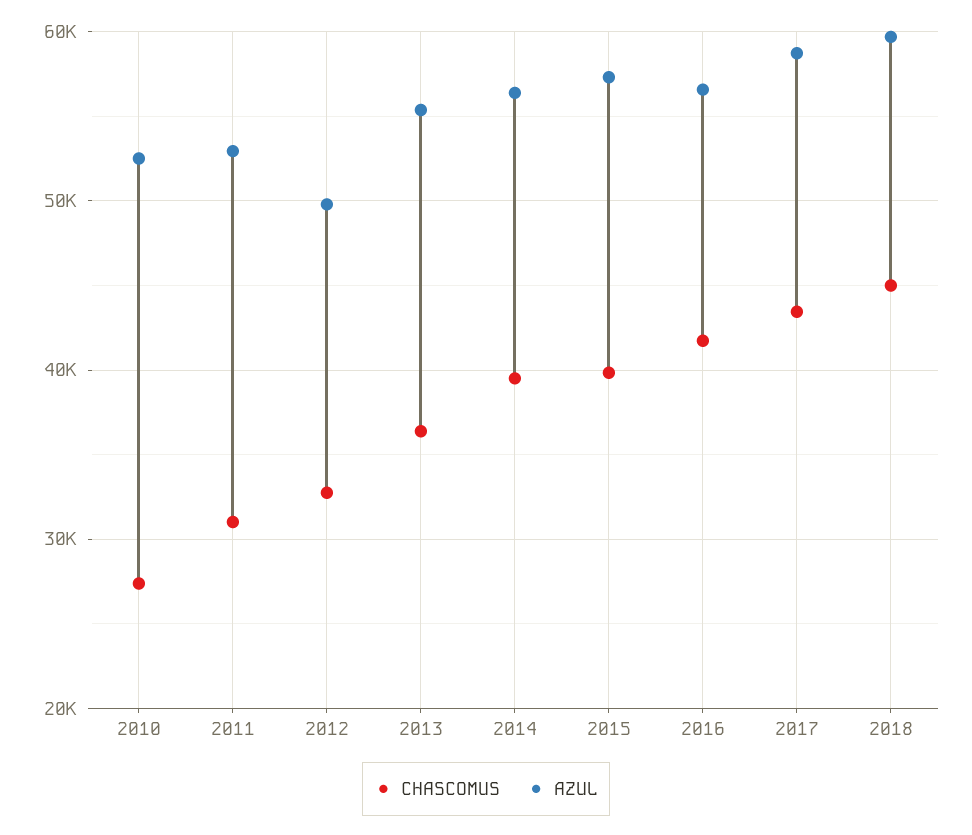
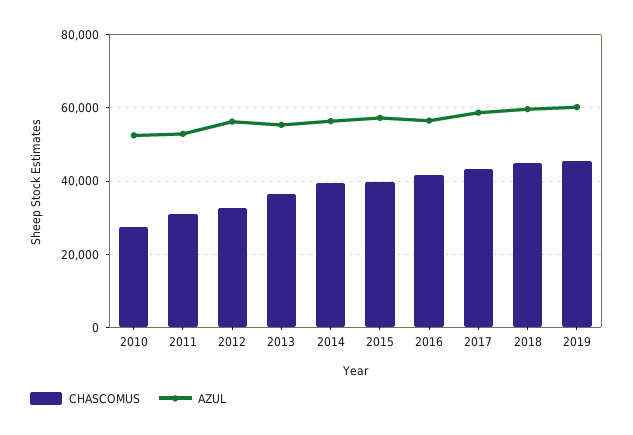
AZUL, 2012: 50000 -> 56000
CHASCOMUS, 2019: none -> 46000
AZUL, 2019: none -> 60000

